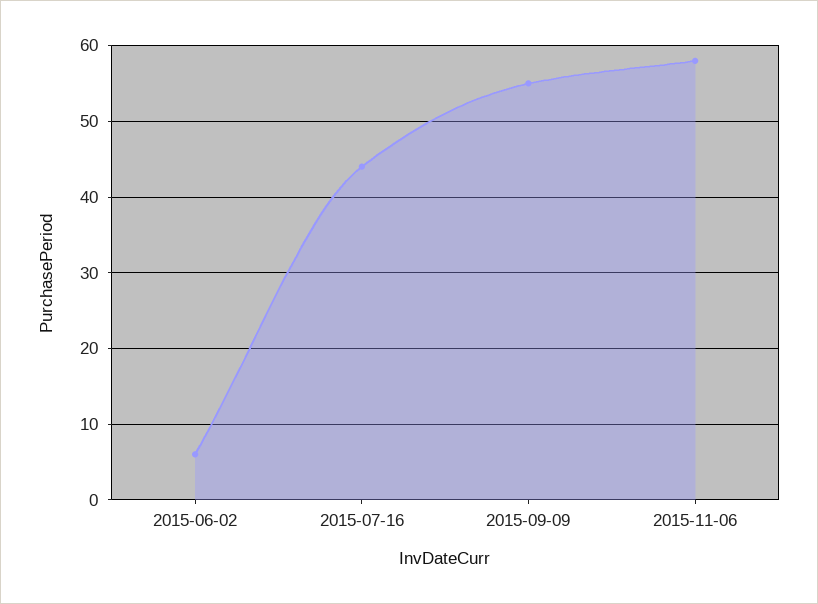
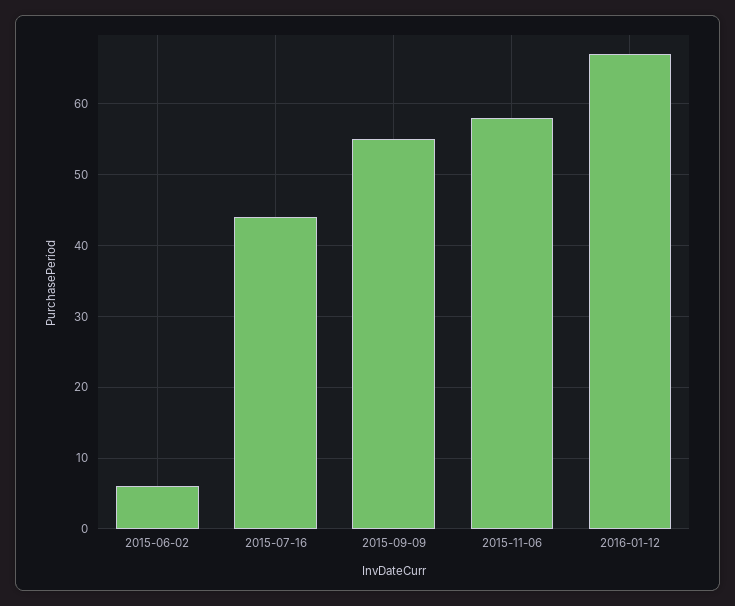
2016-01-12: none -> 67

